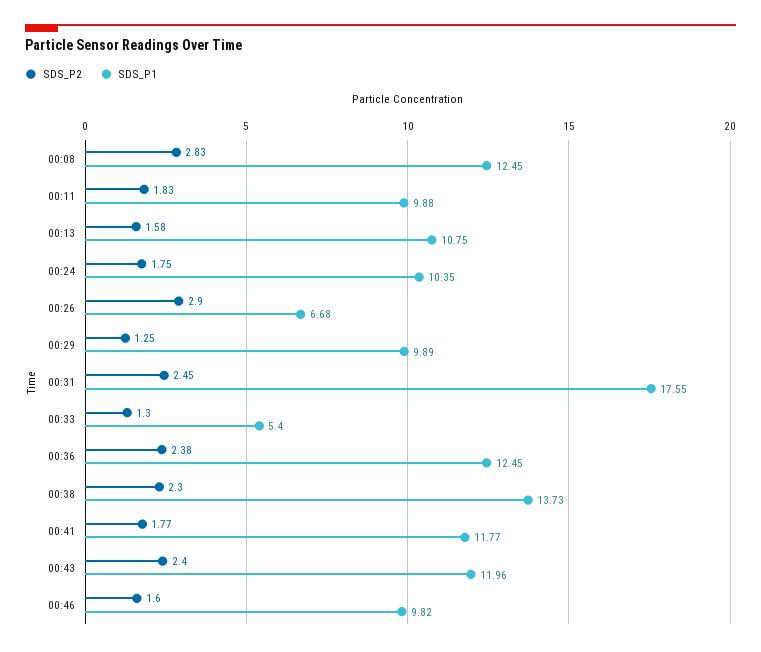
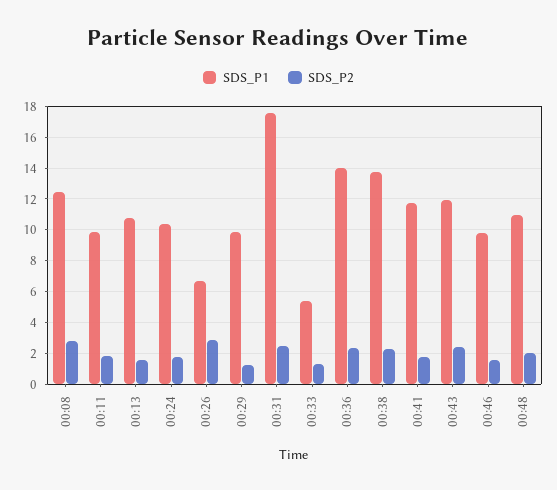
SDS_P1, 00:36: 12.45 -> 14
SDS_P1, 00:48: none -> 11
SDS_P2, 00:48: none -> 2

